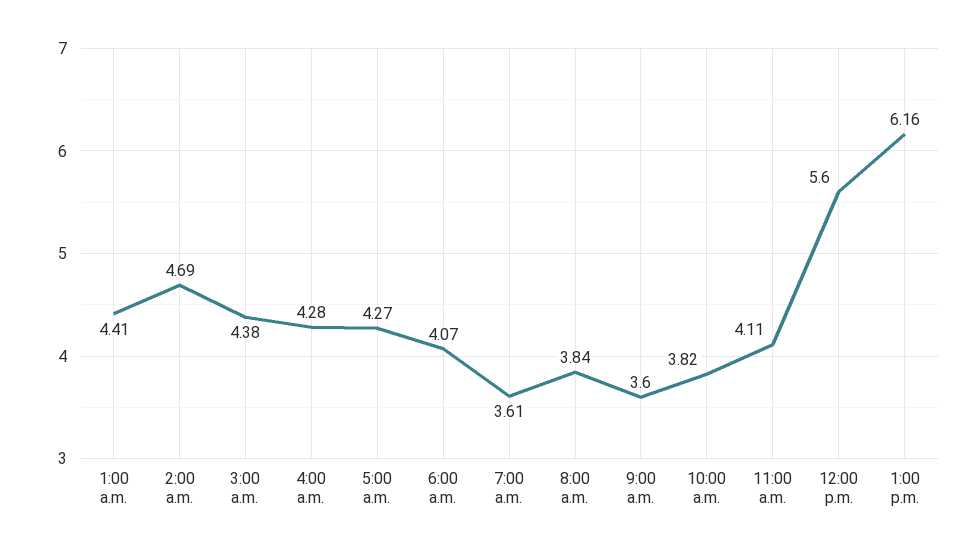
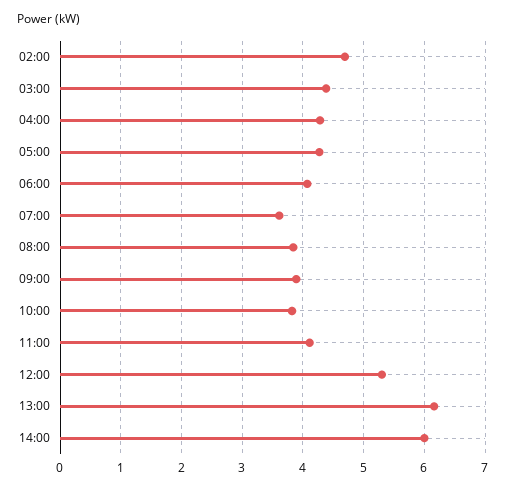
1:00 a.m.: 4.41 -> none
9:00 a.m.: 3.6 -> 3.9
12:00 p.m.: 5.6 -> 5.3
14:00: none -> 6

